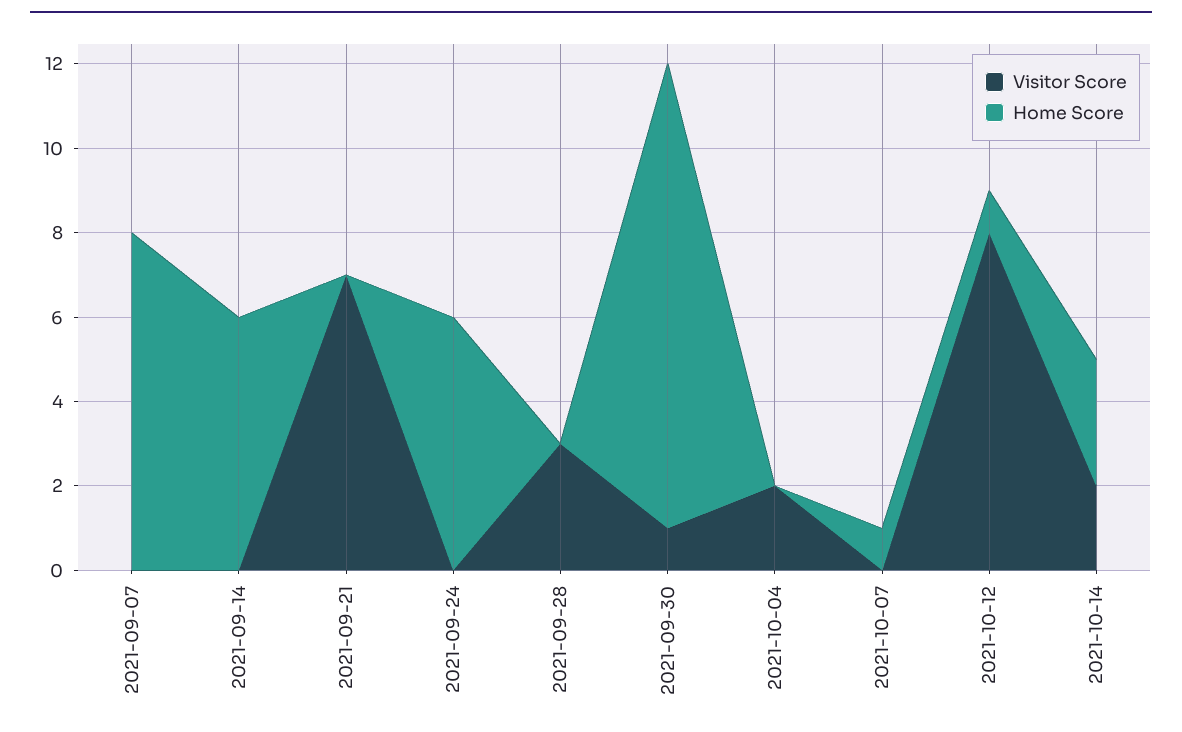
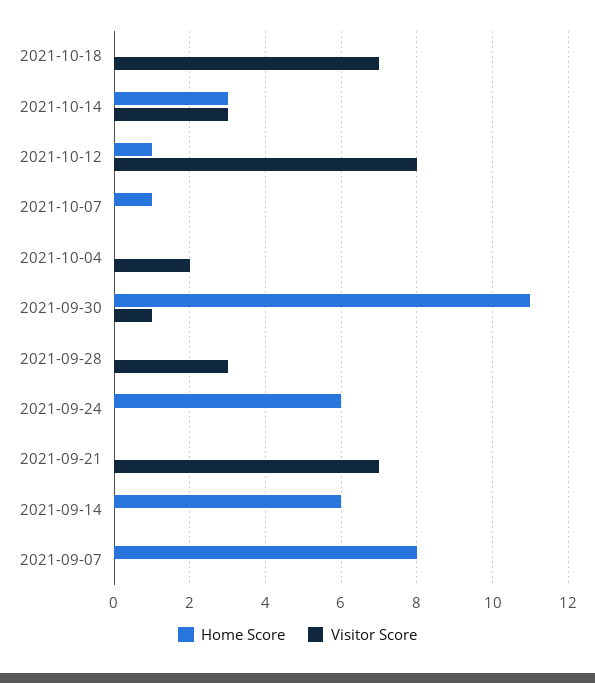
Visitor Score, 2021-10-14: 2 -> 3
Home Score, 2021-10-18: none -> 0
Visitor Score, 2021-10-18: none -> 7

